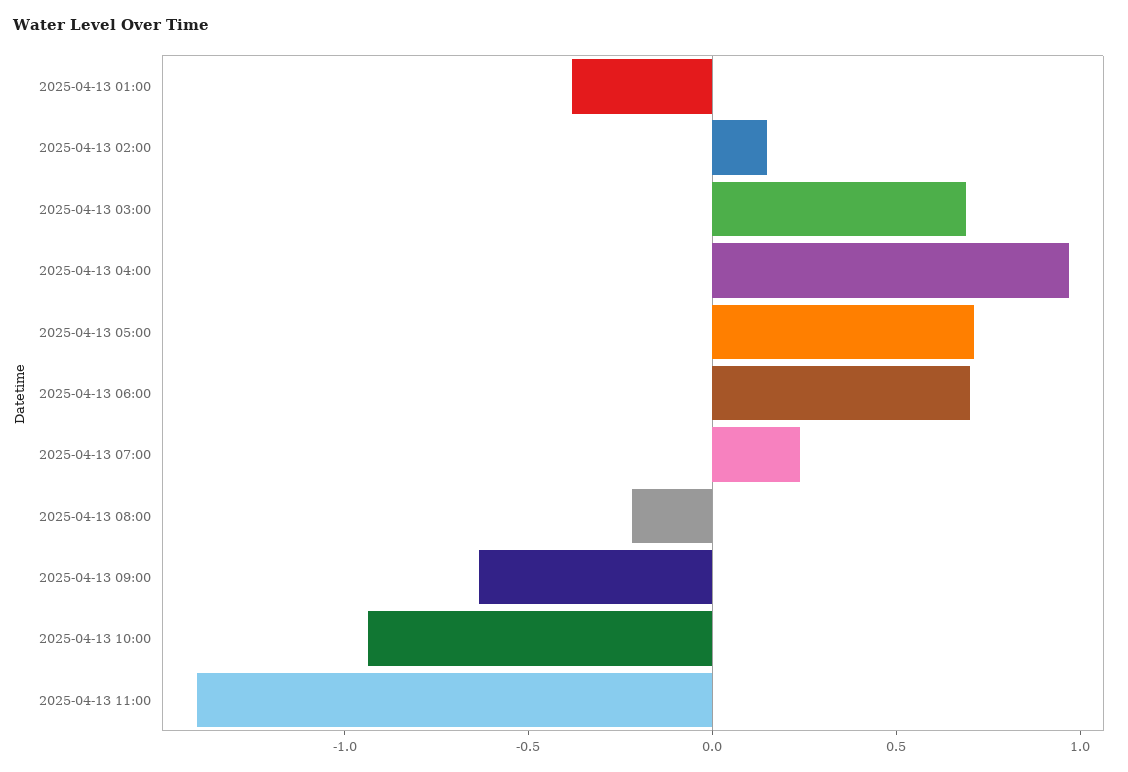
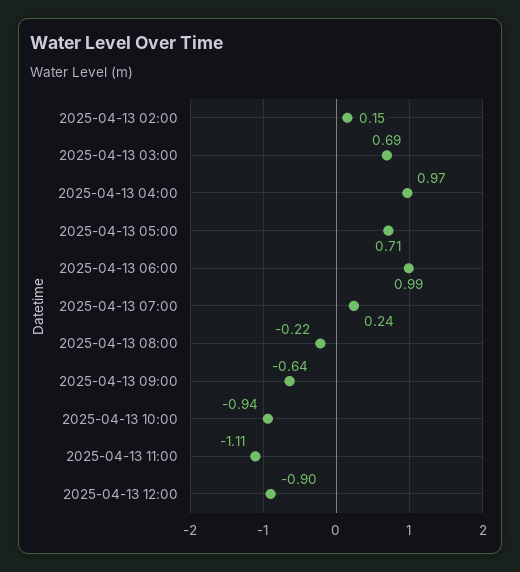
2025-04-13 01:00: -0.4 -> none
2025-04-13 06:00: 0.7 -> 0.99
2025-04-13 11:00: -1.4 -> -1.11
2025-04-13 12:00: none -> -0.9

